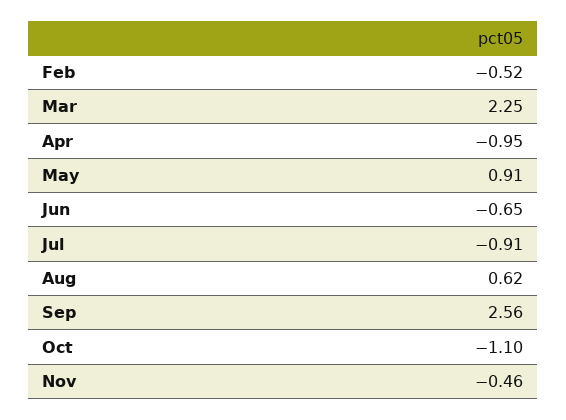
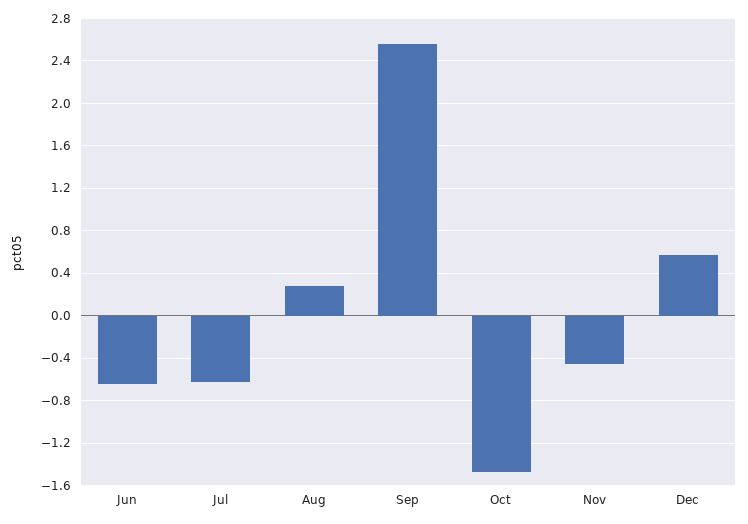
Feb: -0.52 -> none
Mar: 2.25 -> none
Apr: -0.95 -> none
May: 0.91 -> none
Jul: -0.91 -> -0.6
Aug: 0.62 -> 0.3
Oct: -1.1 -> -1.5
Dec: none -> 0.6

